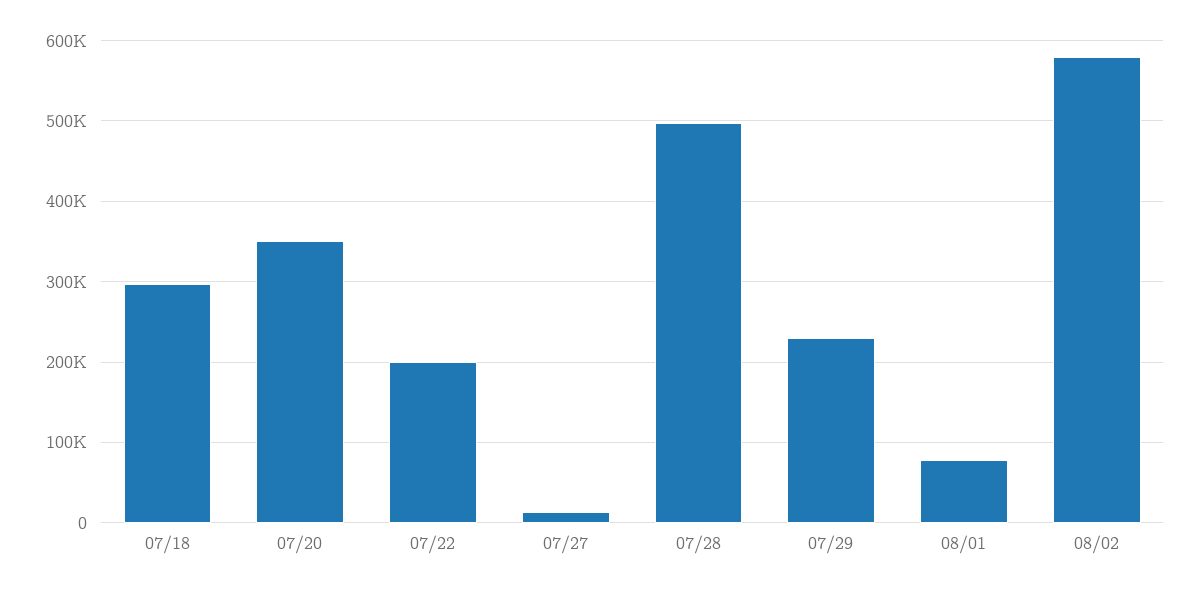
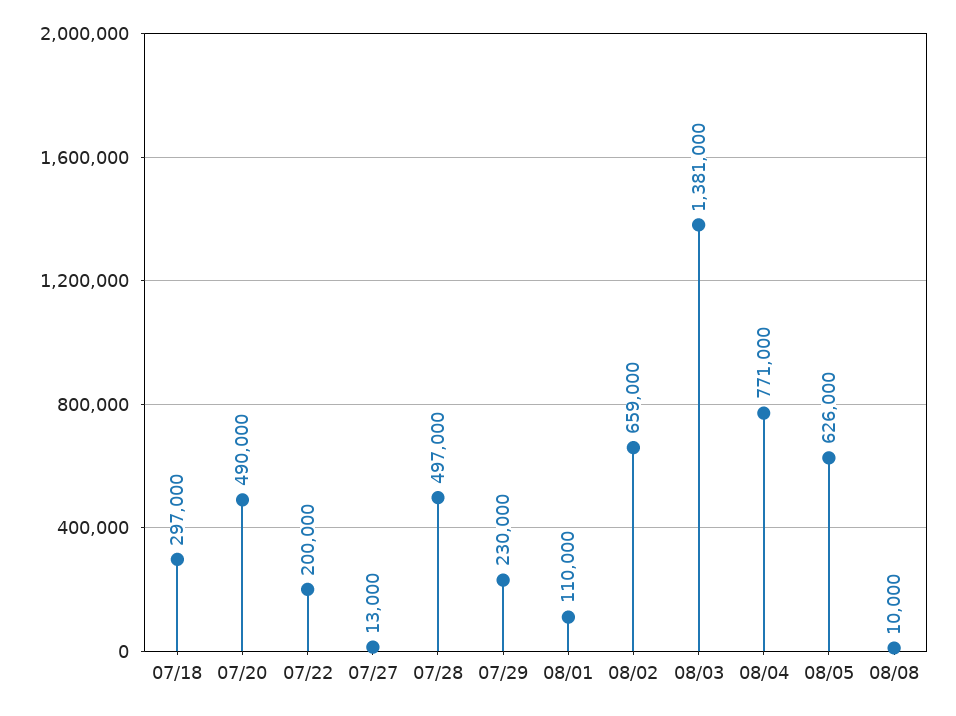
07/20: 350000 -> 490000
08/01: 80000 -> 110000
08/02: 580000 -> 659000
08/03: none -> 1381000
08/04: none -> 771000
08/05: none -> 626000
08/08: none -> 10000

